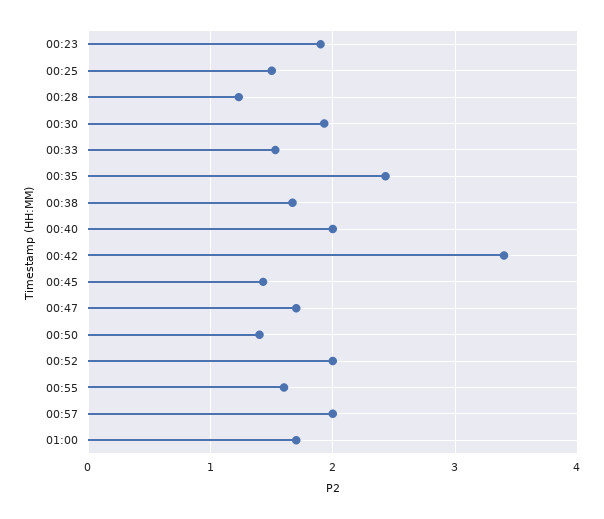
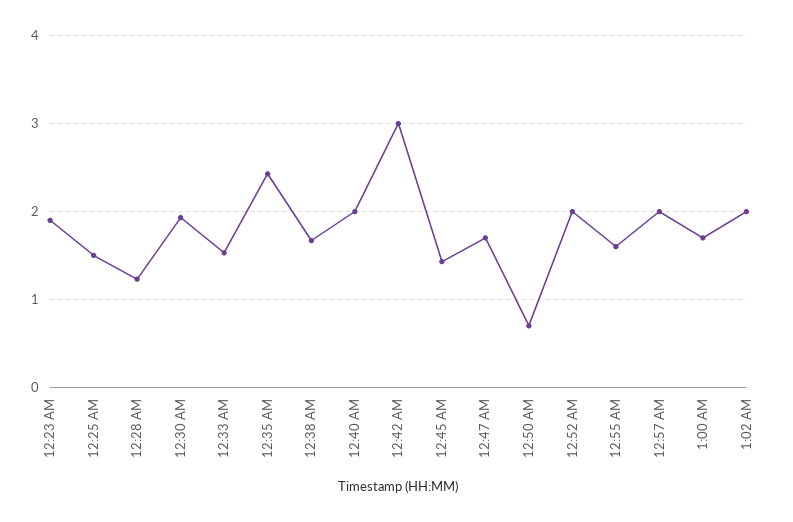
00:42: 3.4 -> 3
00:50: 1.4 -> 0.7
1:02 AM: none -> 2

